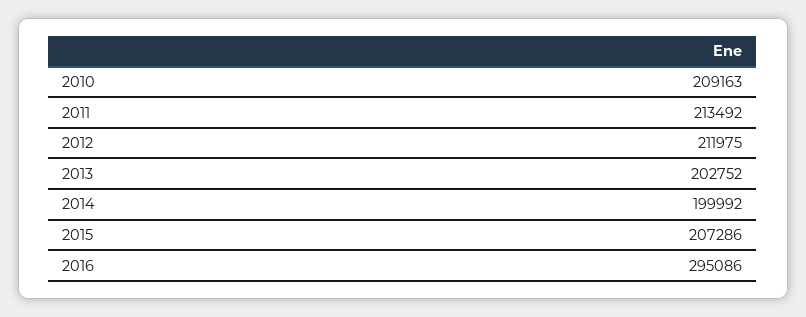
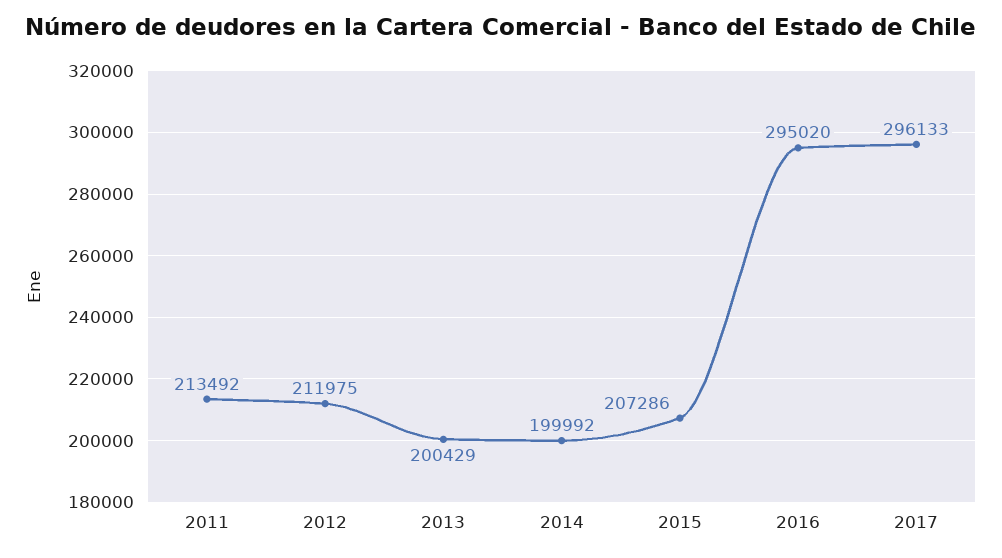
2010: 209163 -> none
2013: 202752 -> 200429
2016: 295086 -> 295020
2017: none -> 296133

